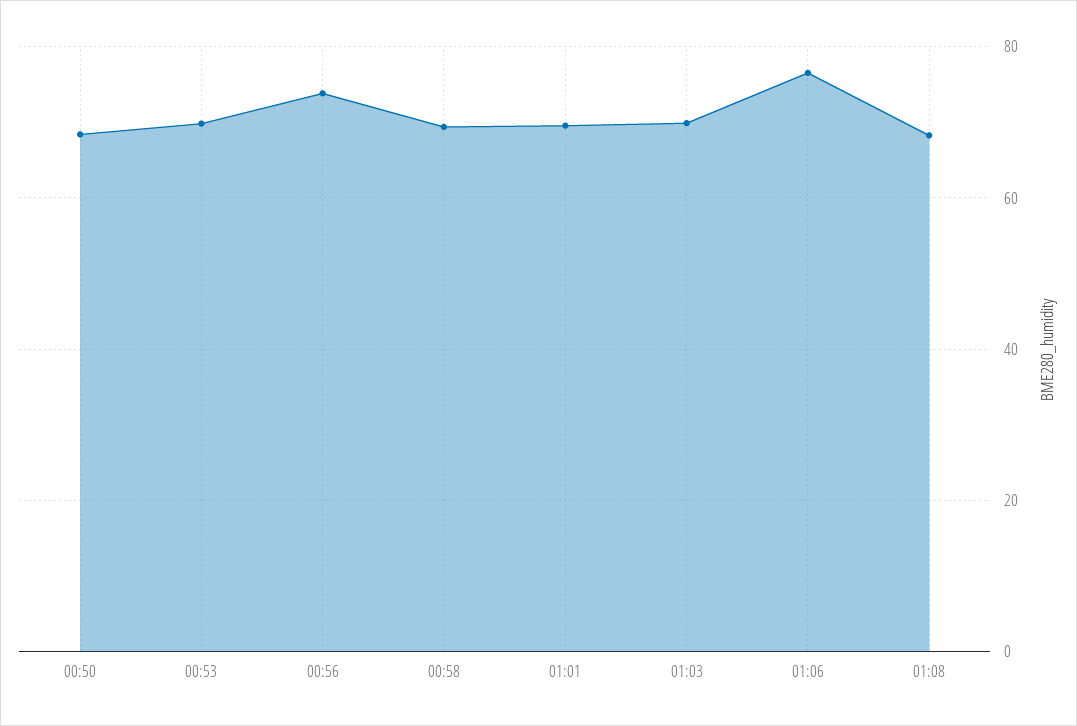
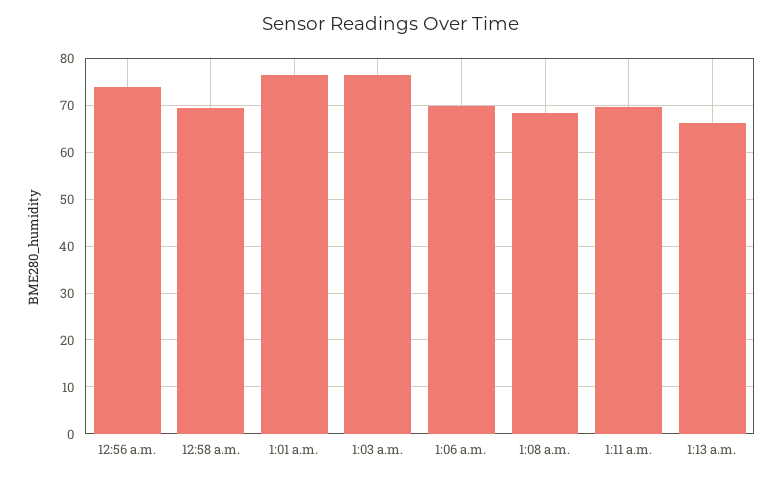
00:50: 68 -> none
00:53: 70 -> none
01:01: 70 -> 76
01:03: 70 -> 76
01:06: 76 -> 70
1:11 a.m.: none -> 70
1:13 a.m.: none -> 66

